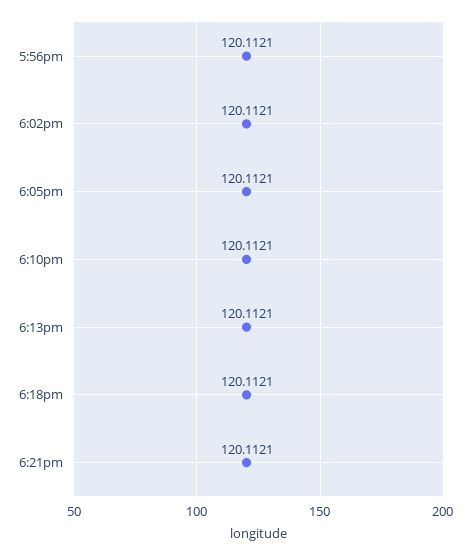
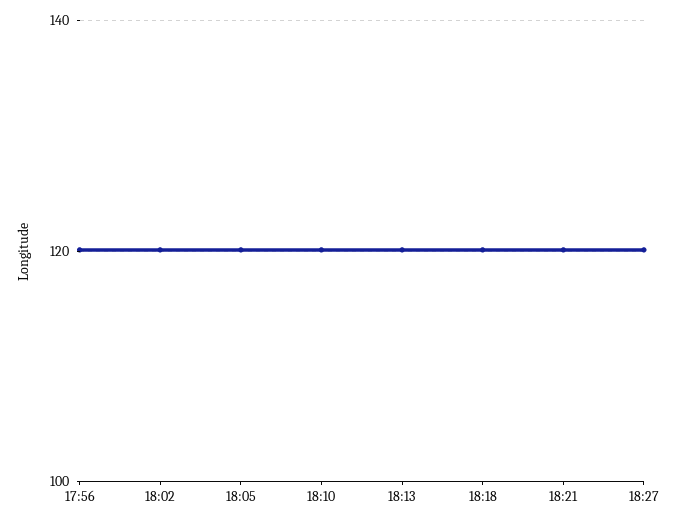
18:27: none -> 120

